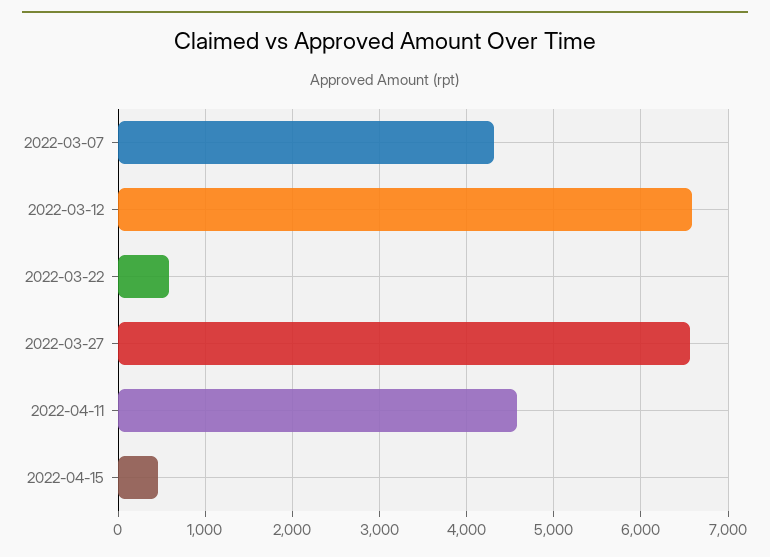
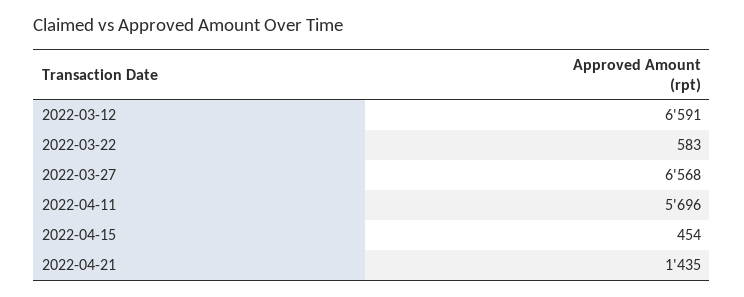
2022-03-07: 4300 -> none
2022-04-11: 4600 -> 5696
2022-04-21: none -> 1435

